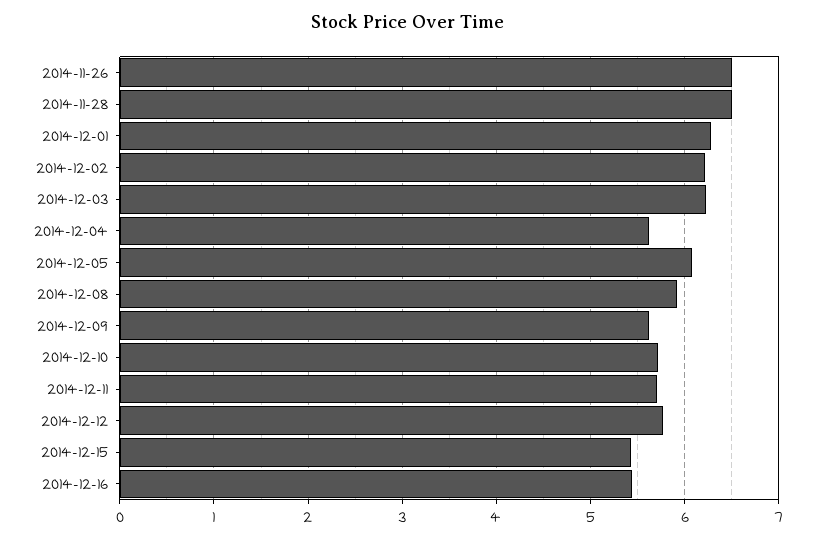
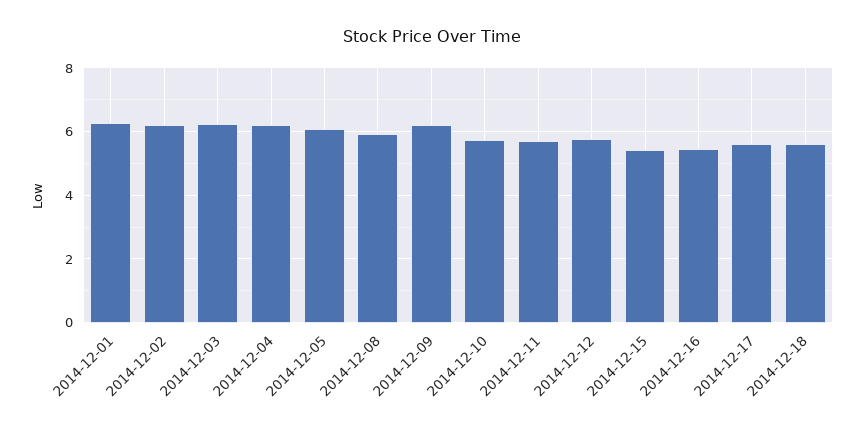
2014-11-26: 6.5 -> none
2014-11-28: 6.5 -> none
2014-12-04: 5.6 -> 6.2
2014-12-09: 5.6 -> 6.2
2014-12-17: none -> 5.6
2014-12-18: none -> 5.6

